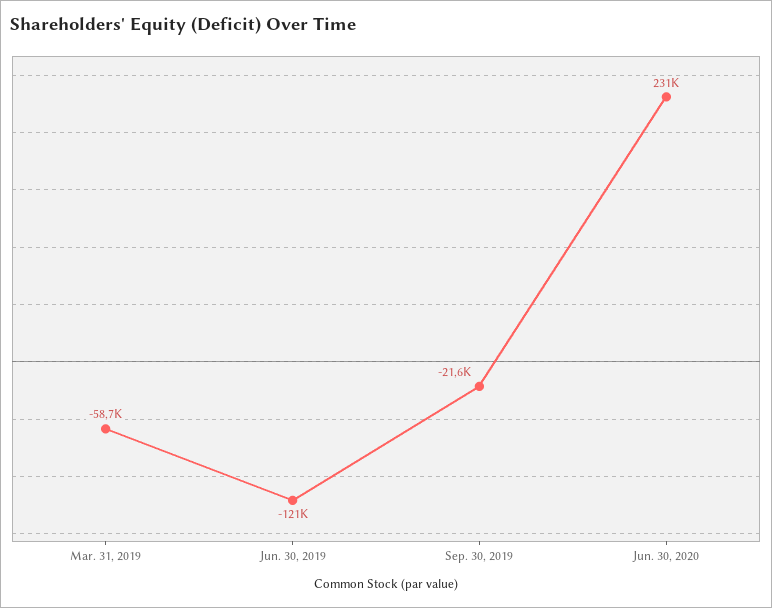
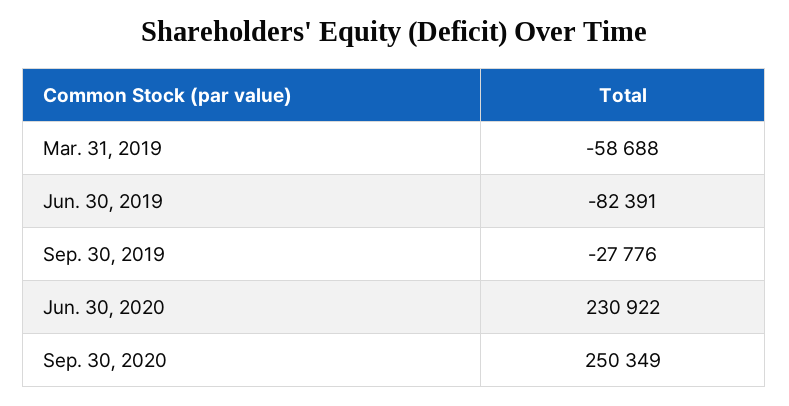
Jun. 30, 2019: -121000 -> -82391
Sep. 30, 2019: -21600 -> -27776
Sep. 30, 2020: none -> 250349

